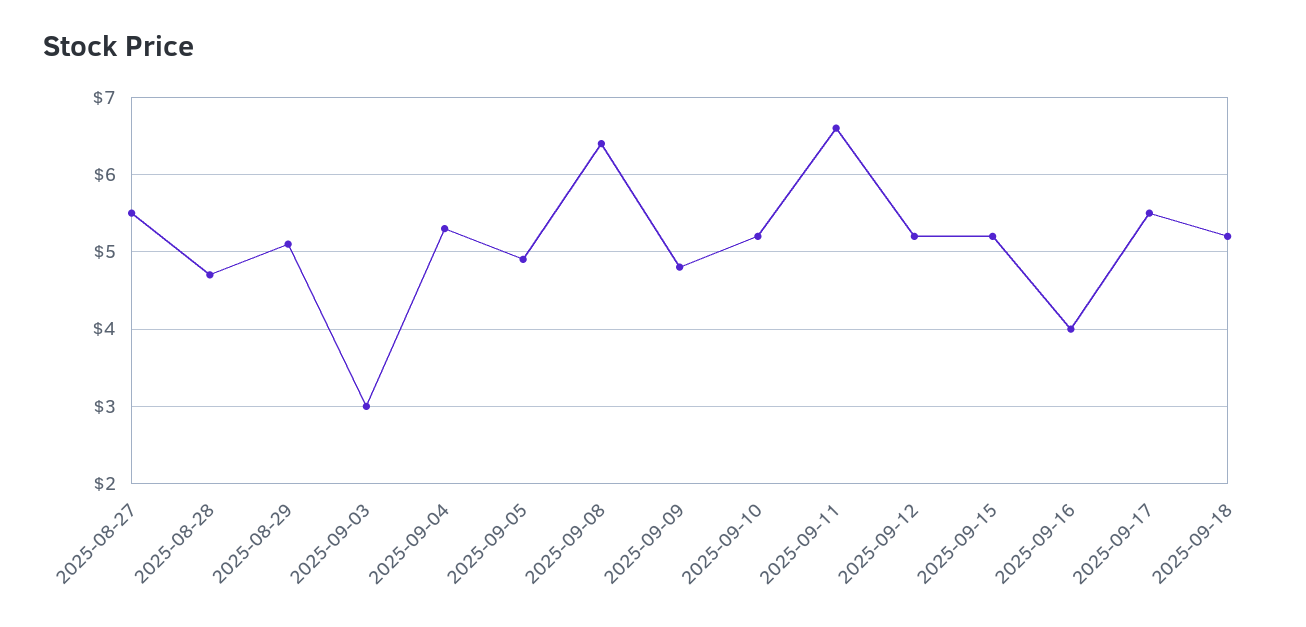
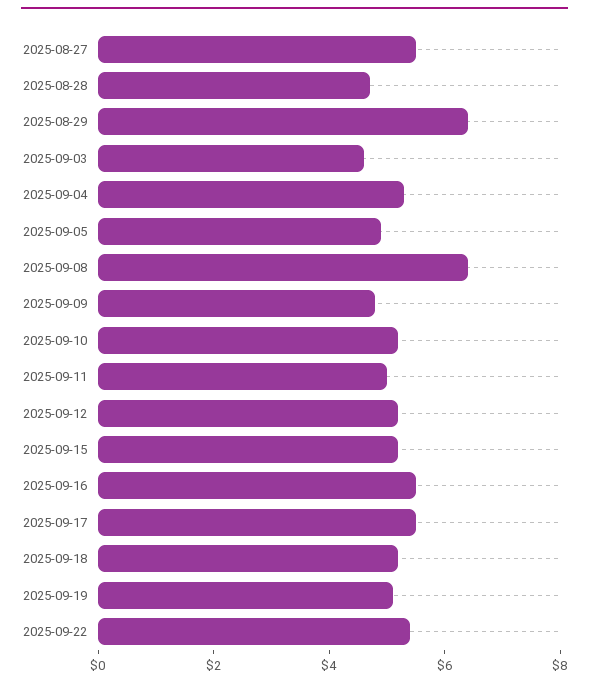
2025-08-29: 5.1 -> 6.5
2025-09-03: 3 -> 4.5
2025-09-11: 6.6 -> 5
2025-09-16: 4 -> 5.5
2025-09-19: none -> 5
2025-09-22: none -> 5.5

